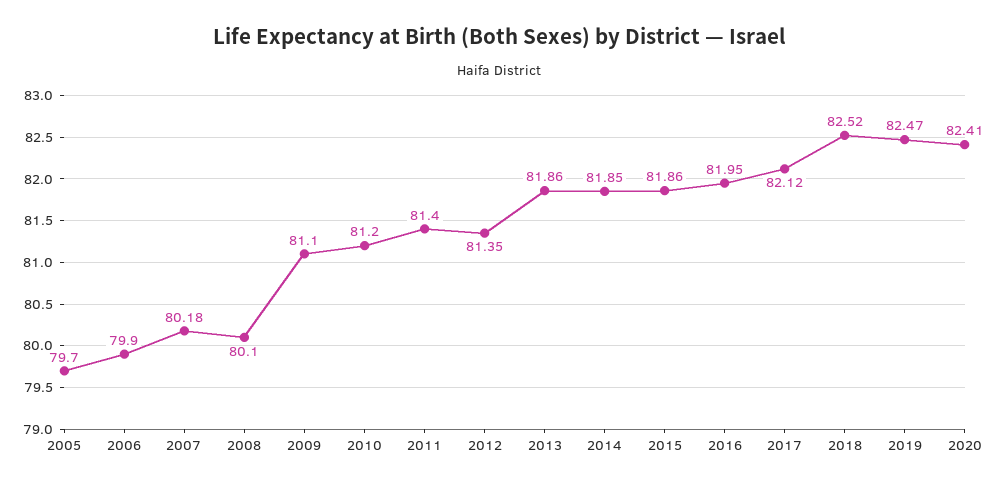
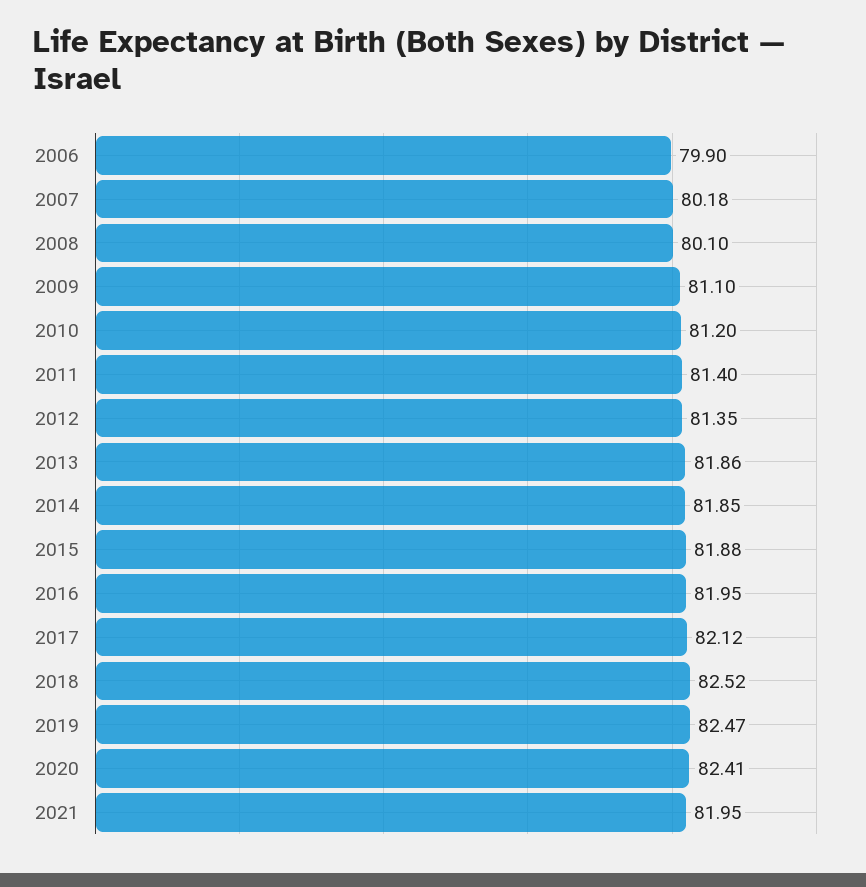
2005: 79.7 -> none
2015: 81.86 -> 81.88
2021: none -> 81.95

